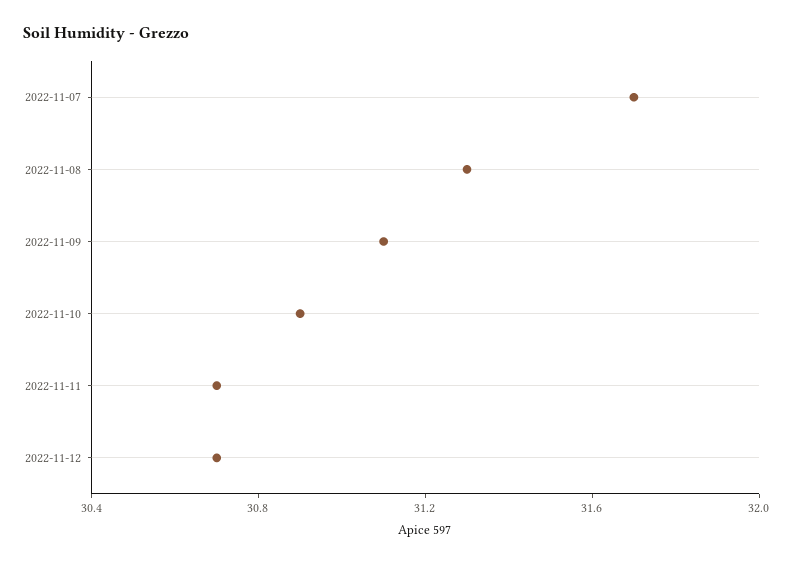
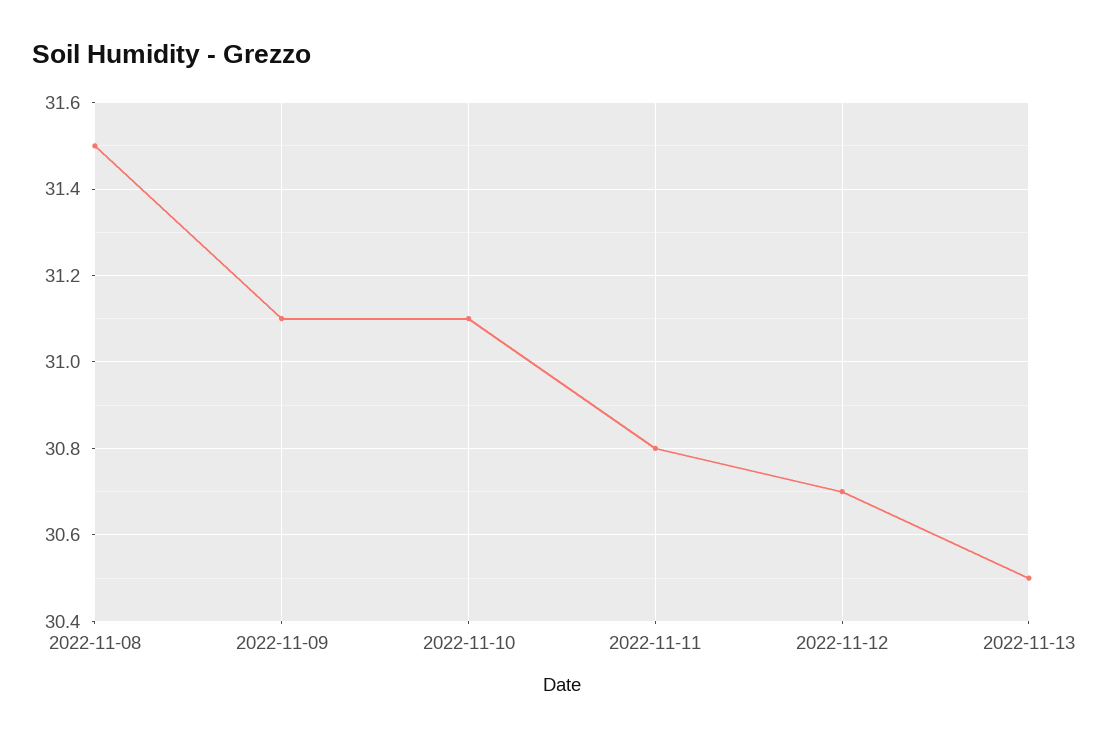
2022-11-07: 31.7 -> none
2022-11-08: 31.3 -> 31.5
2022-11-10: 30.9 -> 31.1
2022-11-11: 30.7 -> 30.8
2022-11-13: none -> 30.5

